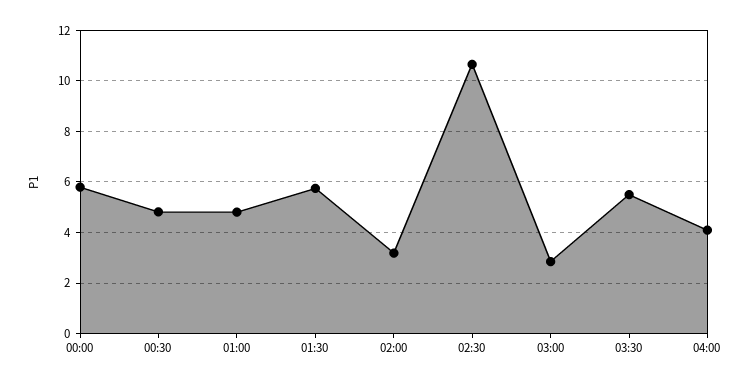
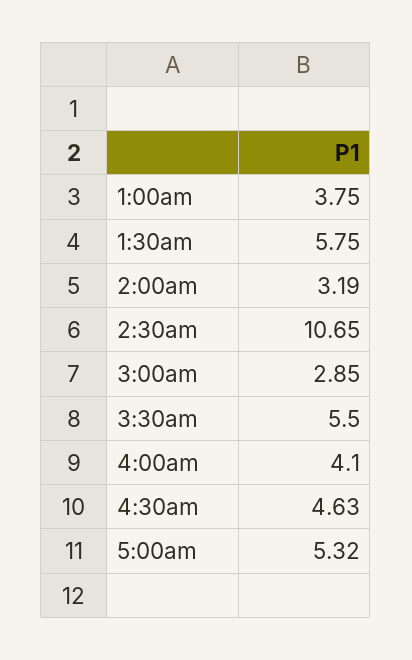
00:00: 5.75 -> none
00:30: 4.75 -> none
01:00: 4.75 -> 3.75
4:30am: none -> 4.63
5:00am: none -> 5.32

